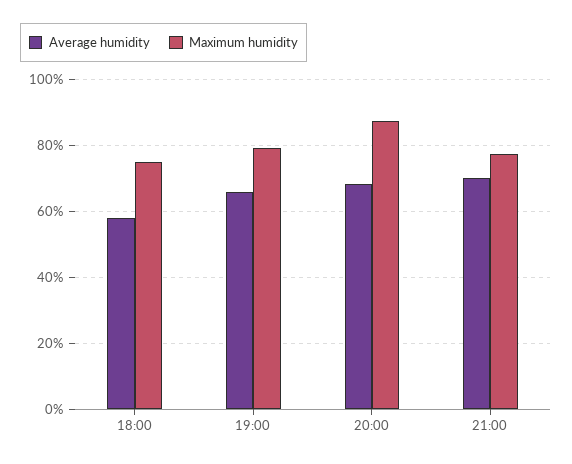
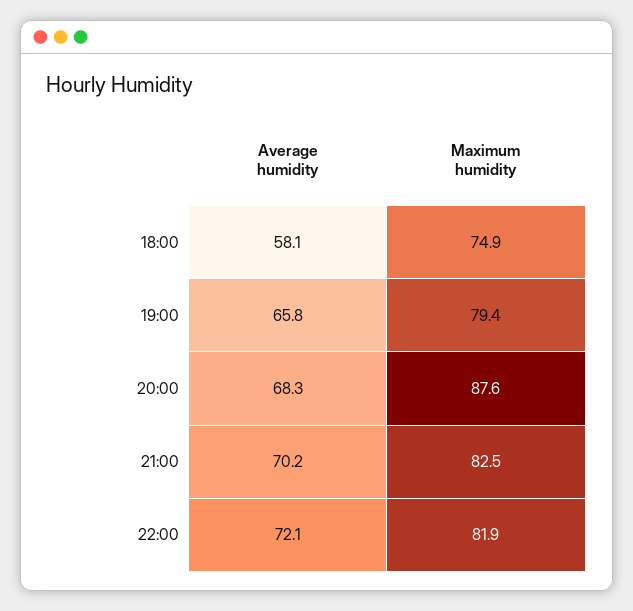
Maximum humidity, 21:00: 78 -> 82.5
Average humidity, 22:00: none -> 72.1
Maximum humidity, 22:00: none -> 81.9

